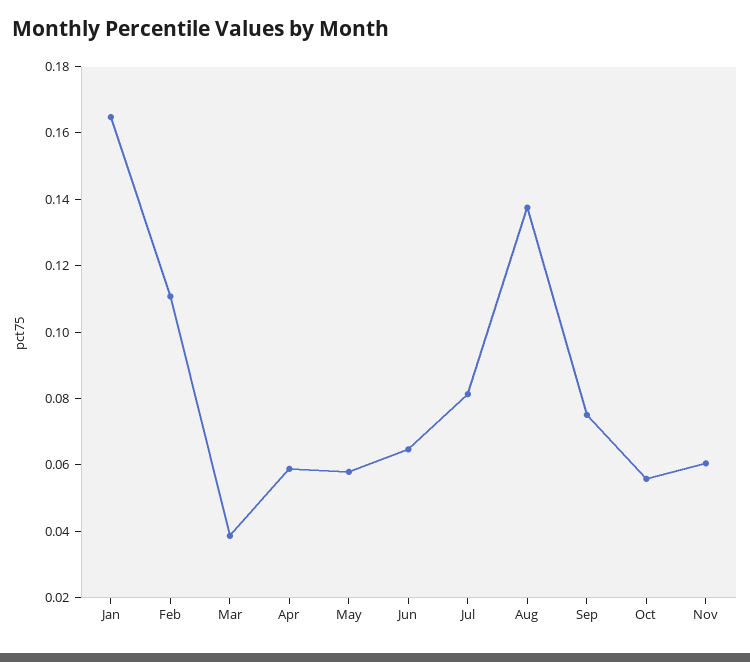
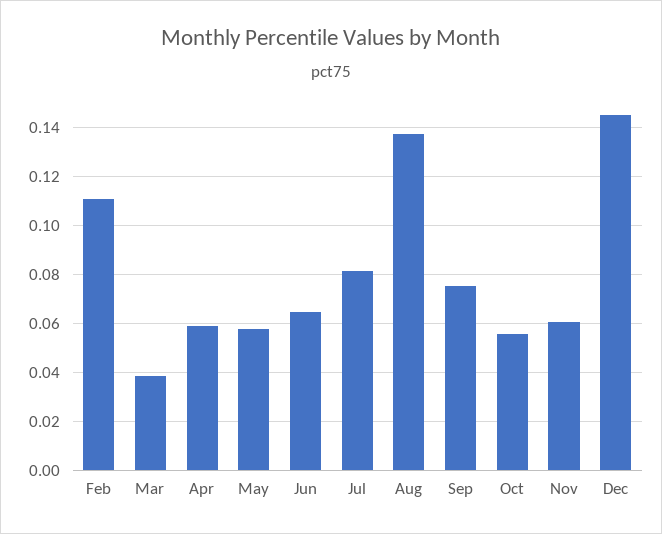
Jan: 0.165 -> none
Dec: none -> 0.145

